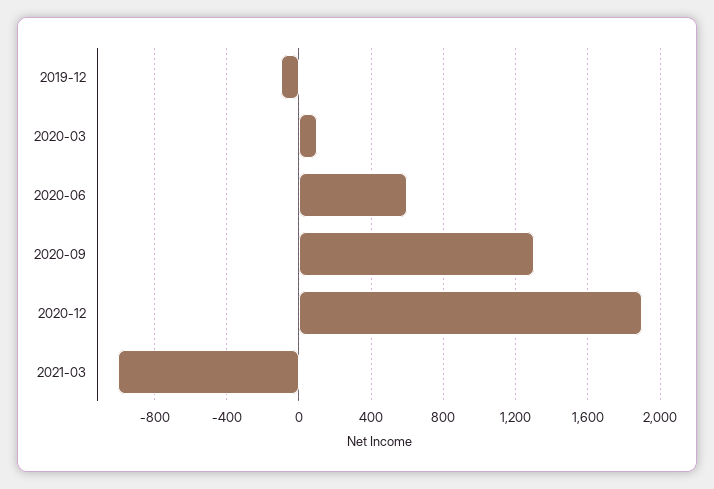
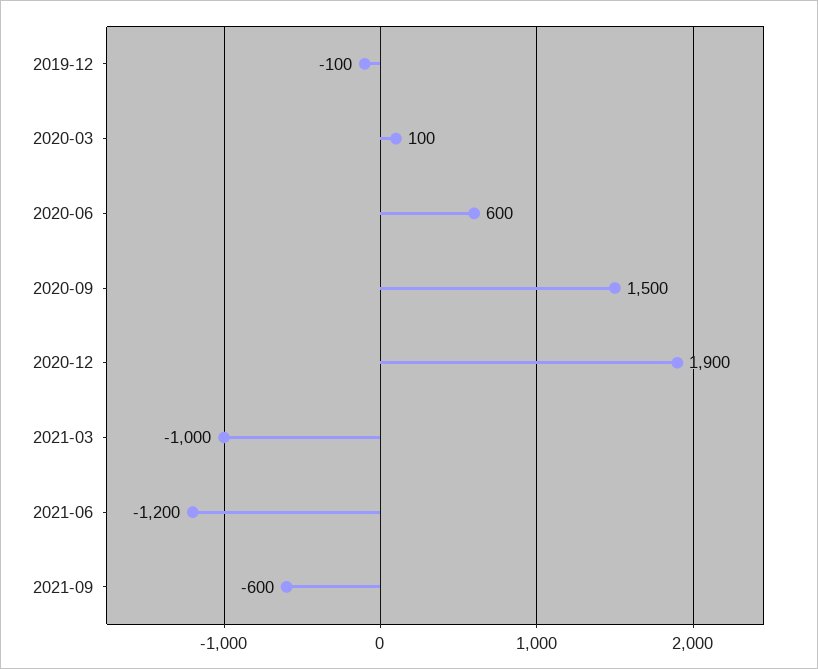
2020-09: 1300 -> 1500
2021-06: none -> -1200
2021-09: none -> -600

